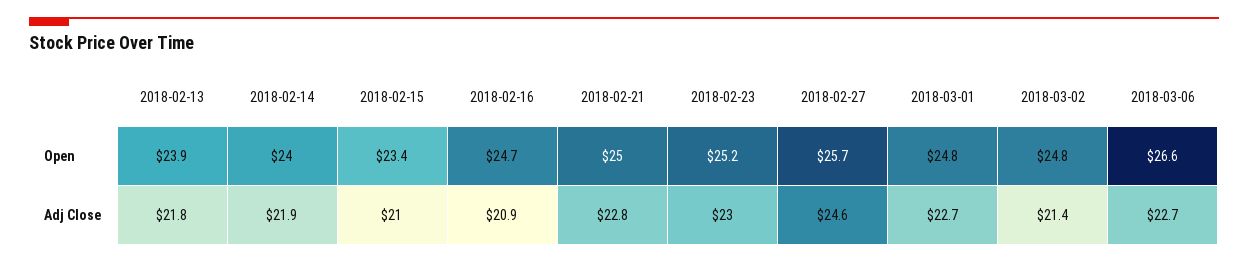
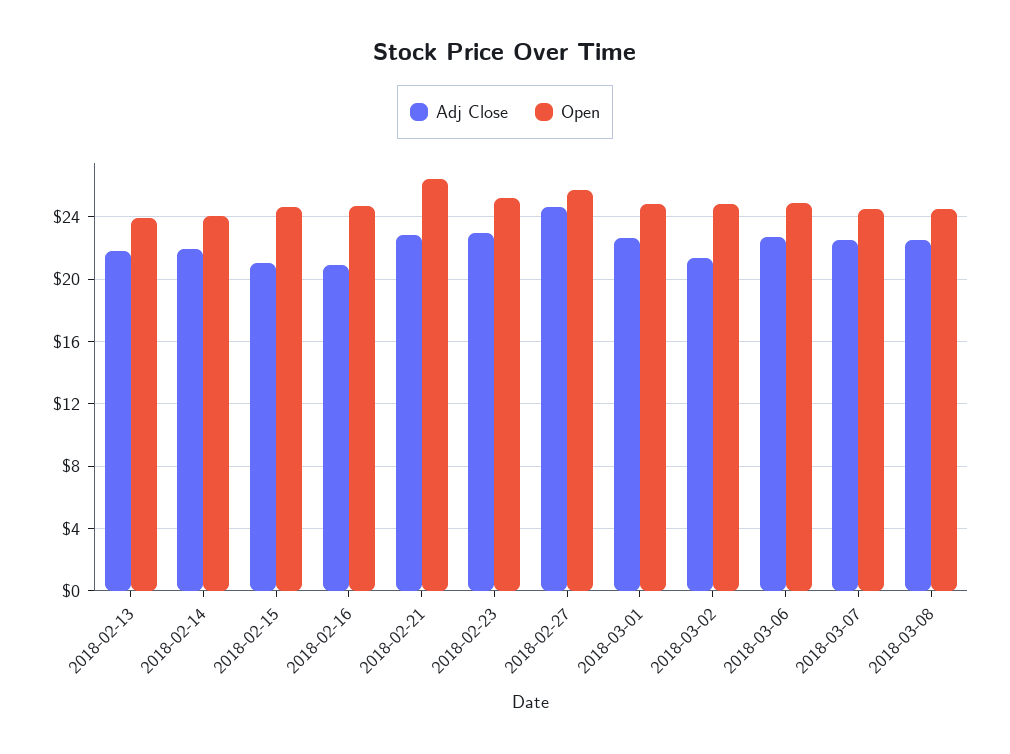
Open, 2018-02-15: 23.4 -> 24.5
Open, 2018-02-21: 25 -> 26.5
Open, 2018-03-06: 26.6 -> 25
Adj Close, 2018-03-07: none -> 22.5
Open, 2018-03-07: none -> 24.5
Adj Close, 2018-03-08: none -> 22.5
Open, 2018-03-08: none -> 24.5

